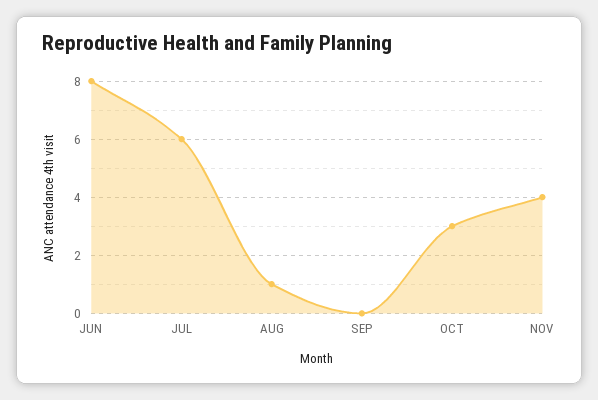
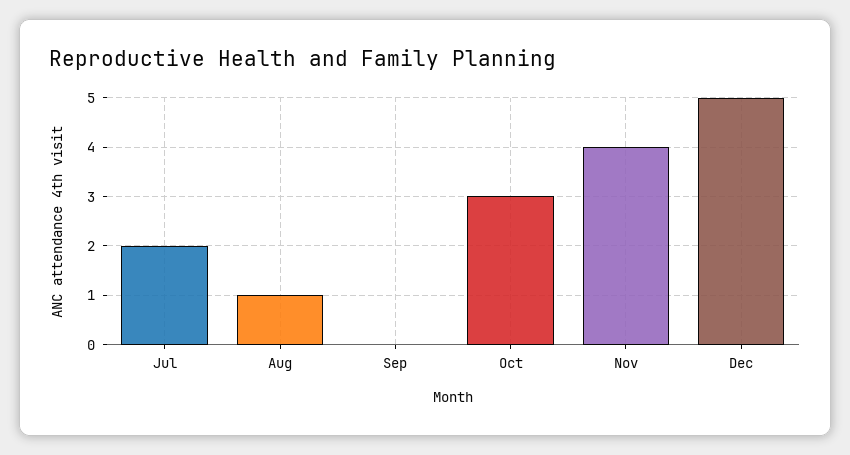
JUN: 8 -> none
JUL: 6 -> 2
Dec: none -> 5

